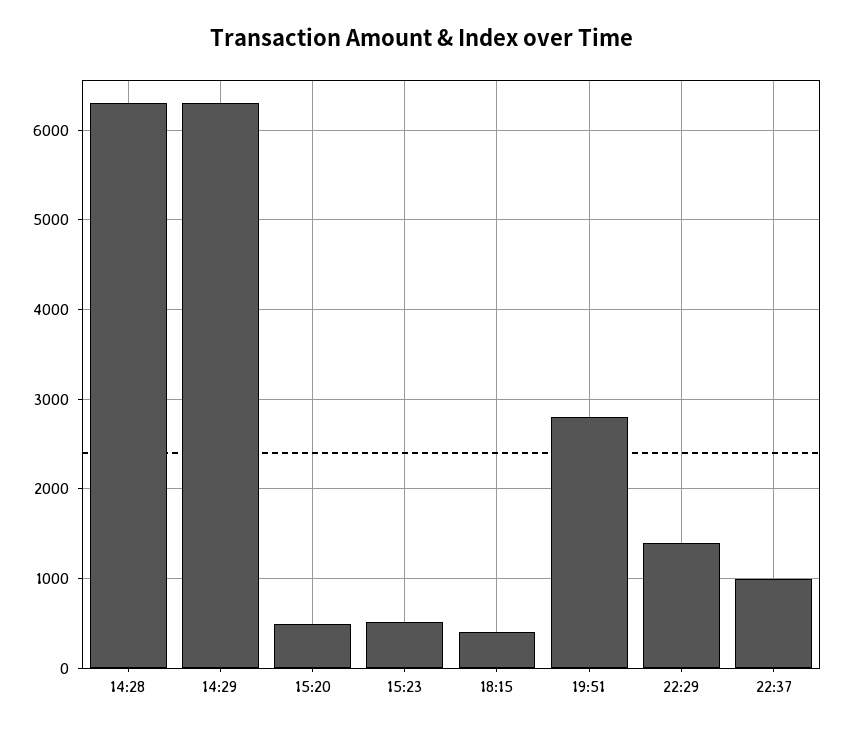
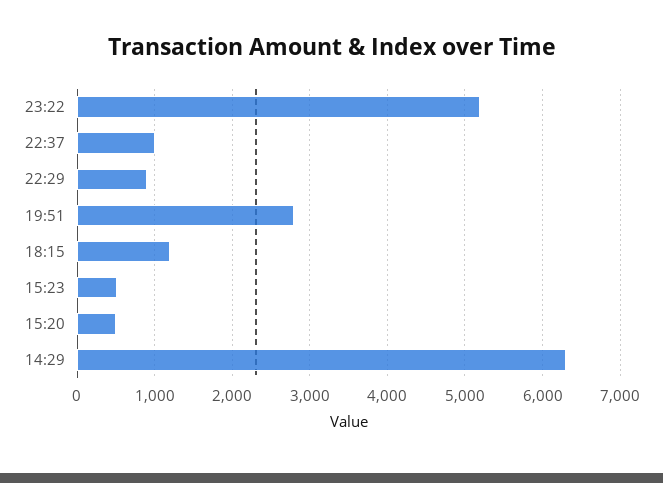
14:28: 6300 -> none
18:15: 400 -> 1200
22:29: 1400 -> 900
23:22: none -> 5200

